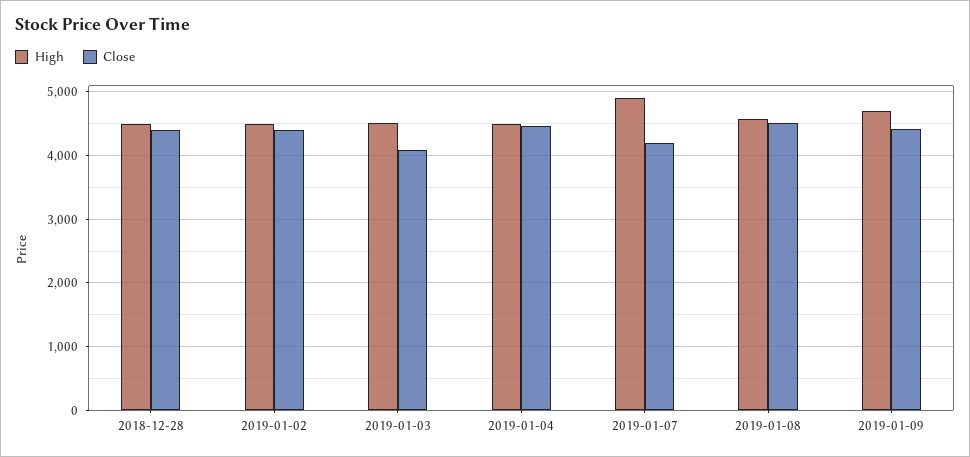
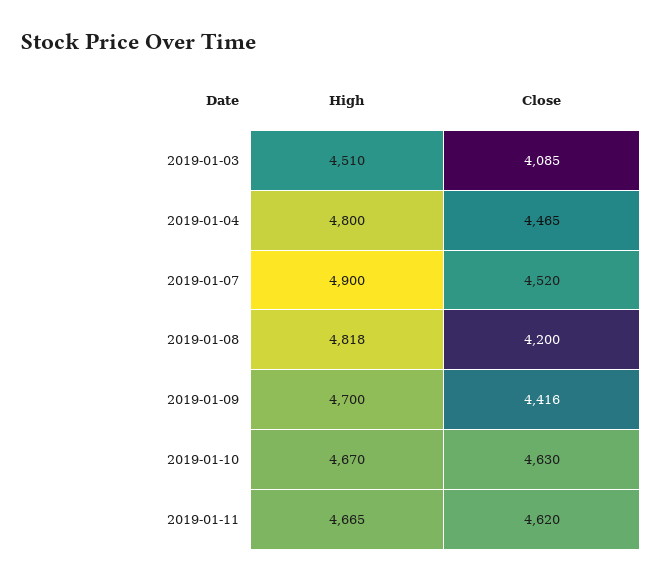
High, 2018-12-28: 4500 -> none
Close, 2018-12-28: 4400 -> none
High, 2019-01-02: 4500 -> none
Close, 2019-01-02: 4400 -> none
High, 2019-01-04: 4500 -> 4800
Close, 2019-01-07: 4200 -> 4520
High, 2019-01-08: 4600 -> 4818
Close, 2019-01-08: 4500 -> 4200
High, 2019-01-10: none -> 4670
Close, 2019-01-10: none -> 4630
High, 2019-01-11: none -> 4665
Close, 2019-01-11: none -> 4620

